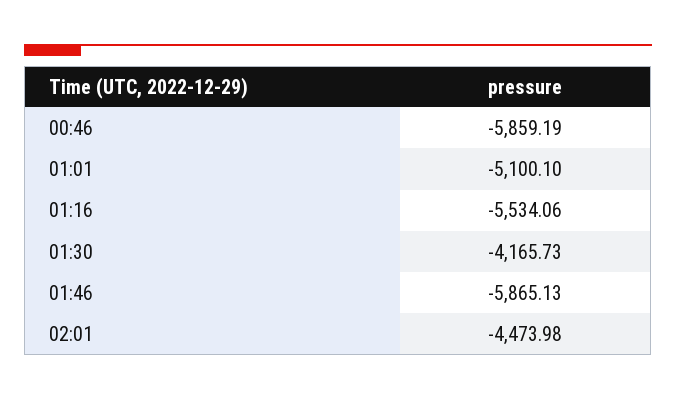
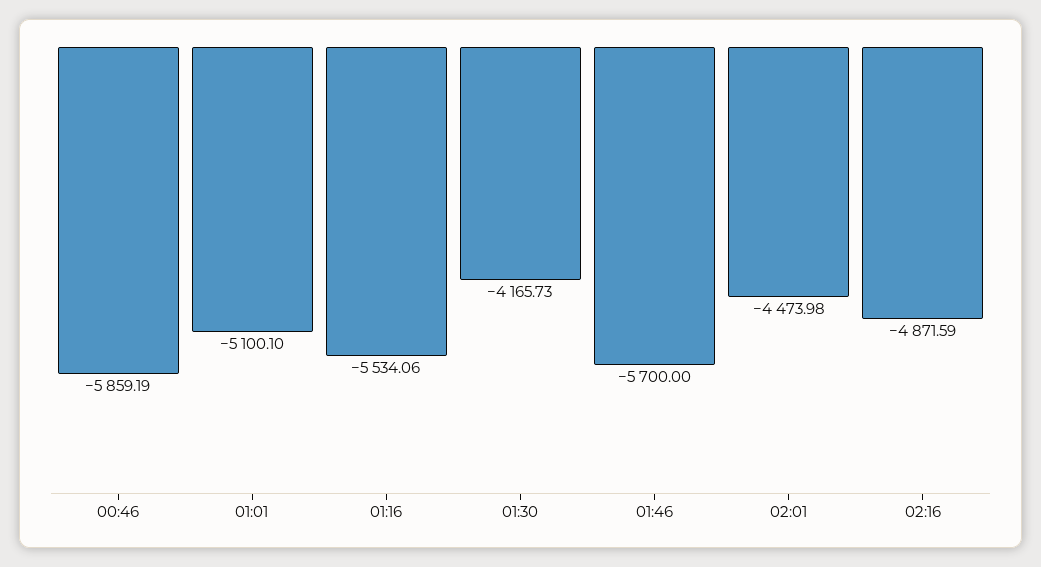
01:46: -5865.13 -> -5700
02:16: none -> -4871.59

